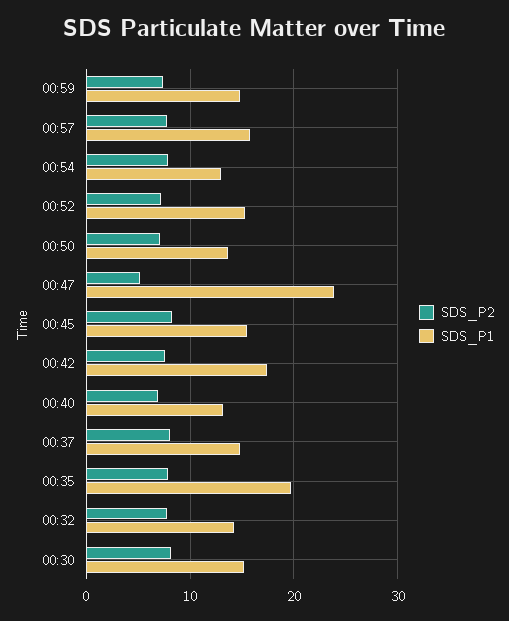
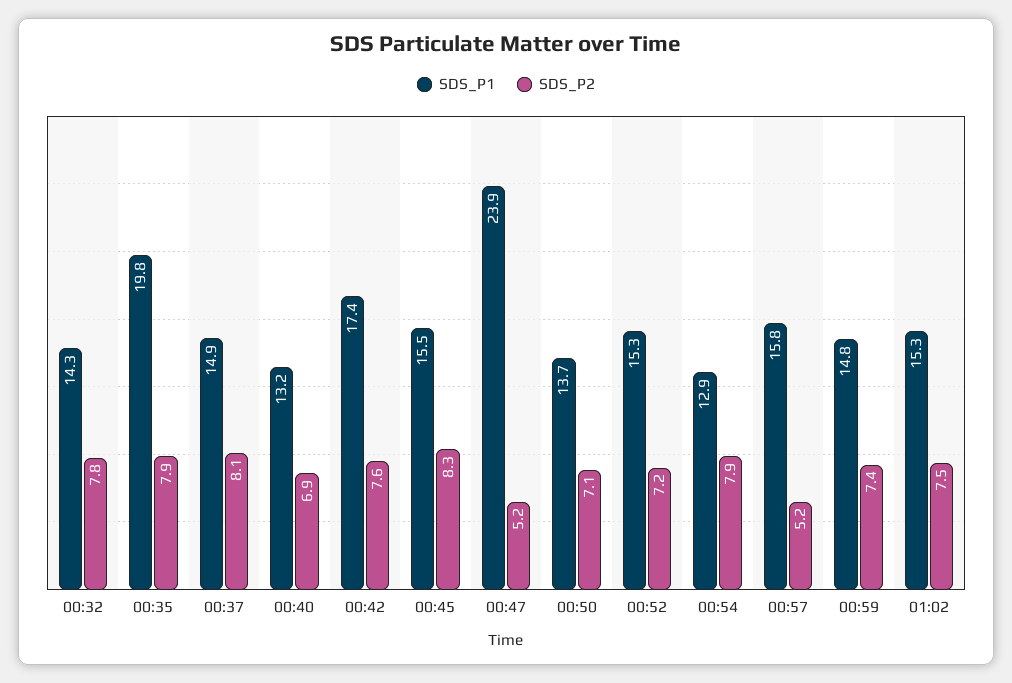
SDS_P2, 00:57: 8 -> 5.2
SDS_P2, 00:30: 8 -> none
SDS_P1, 00:30: 15 -> none
SDS_P1, 01:02: none -> 15.3
SDS_P2, 01:02: none -> 7.5

